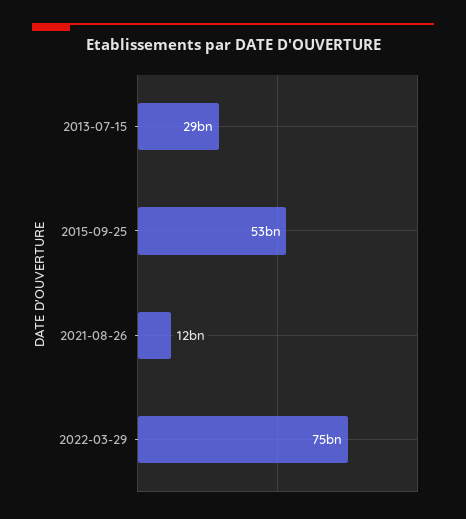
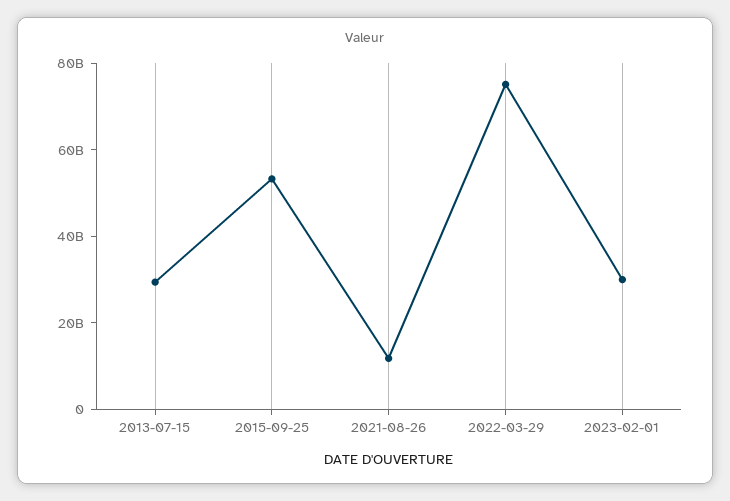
2023-02-01: none -> 30000000000

